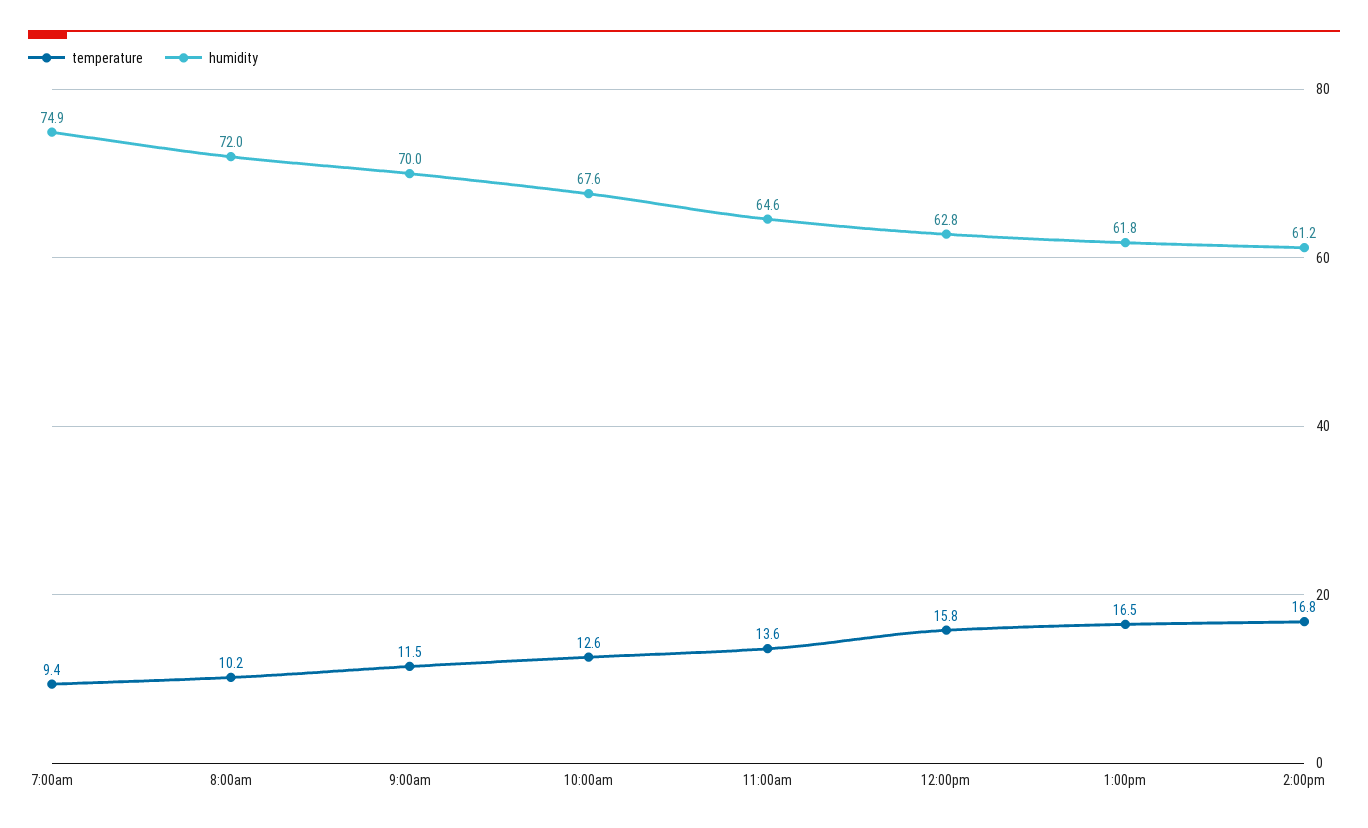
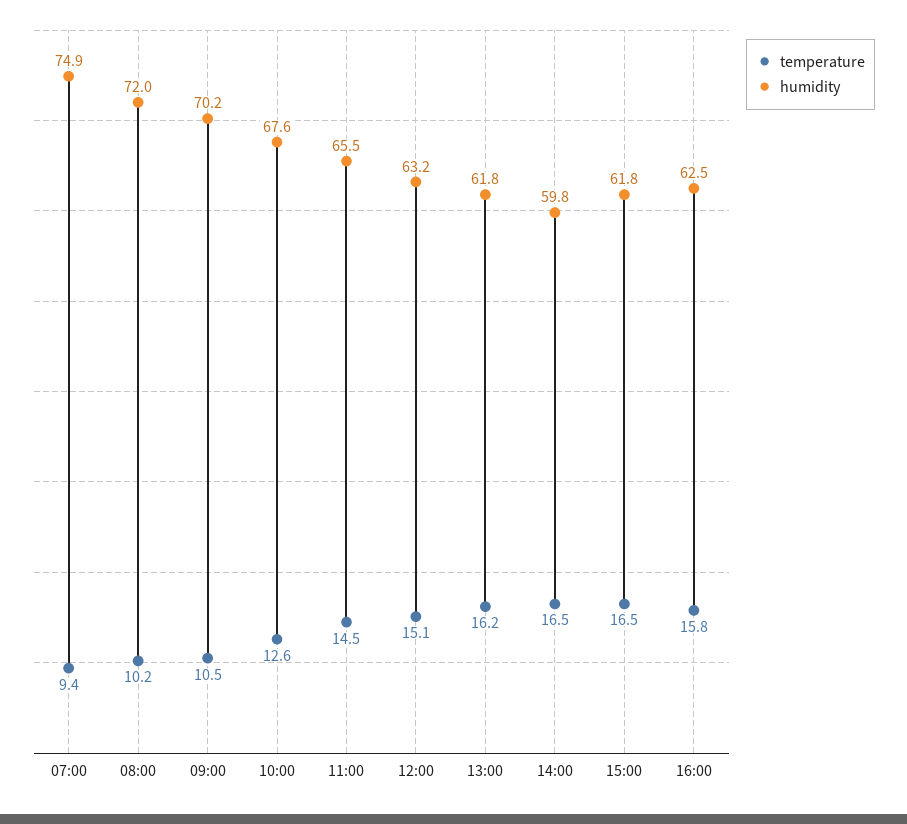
temperature, 9:00am: 11.5 -> 10.5
humidity, 9:00am: 70 -> 70.2
temperature, 11:00am: 13.6 -> 14.5
humidity, 11:00am: 64.6 -> 65.5
temperature, 12:00pm: 15.8 -> 15.1
humidity, 12:00pm: 62.8 -> 63.2
temperature, 1:00pm: 16.5 -> 16.2
temperature, 2:00pm: 16.8 -> 16.5
humidity, 2:00pm: 61.2 -> 59.8
temperature, 15:00: none -> 16.5
humidity, 15:00: none -> 61.8
temperature, 16:00: none -> 15.8
humidity, 16:00: none -> 62.5

